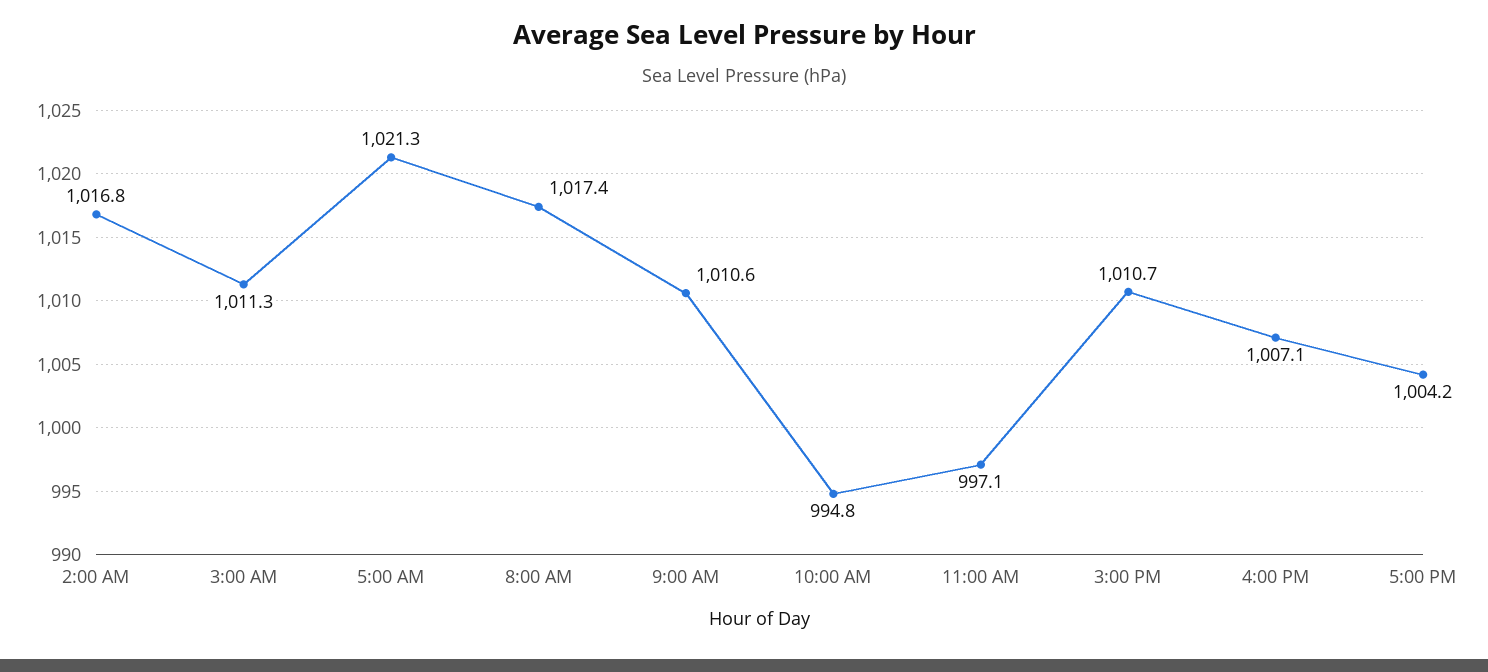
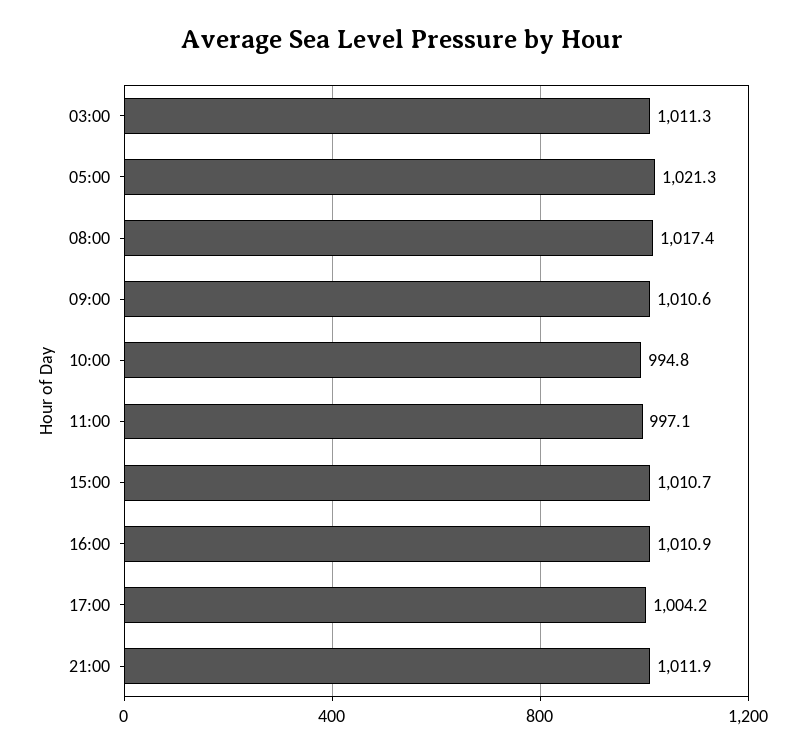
2:00 AM: 1016.8 -> none
4:00 PM: 1007.1 -> 1010.9
21:00: none -> 1011.9

